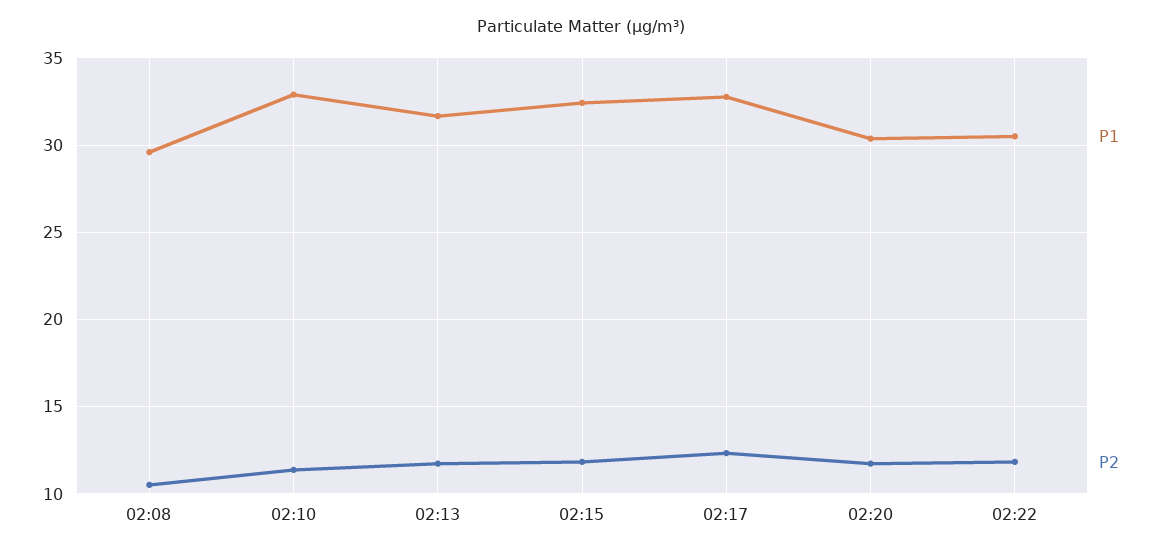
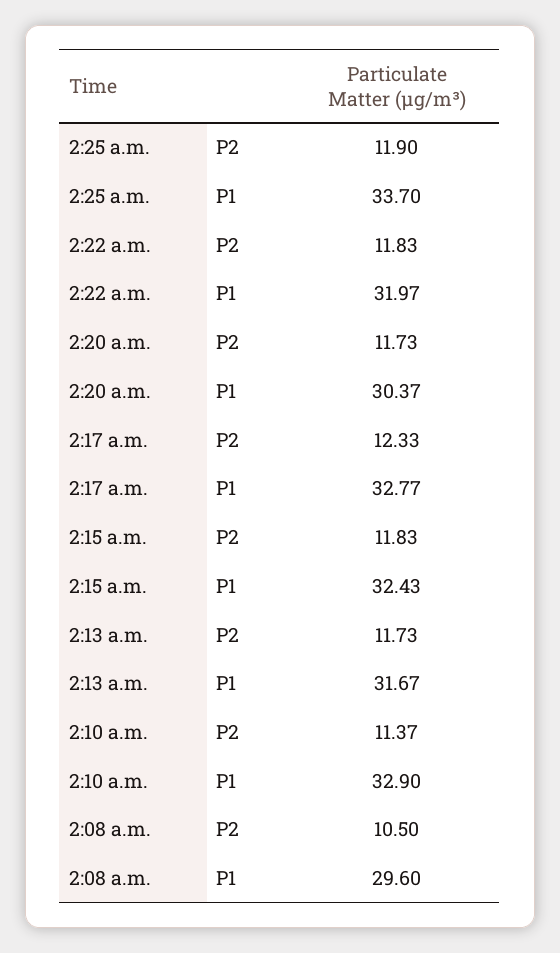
P1, 02:22: 30.5 -> 31.97
P2, 2:25 a.m.: none -> 11.9
P1, 2:25 a.m.: none -> 33.7

